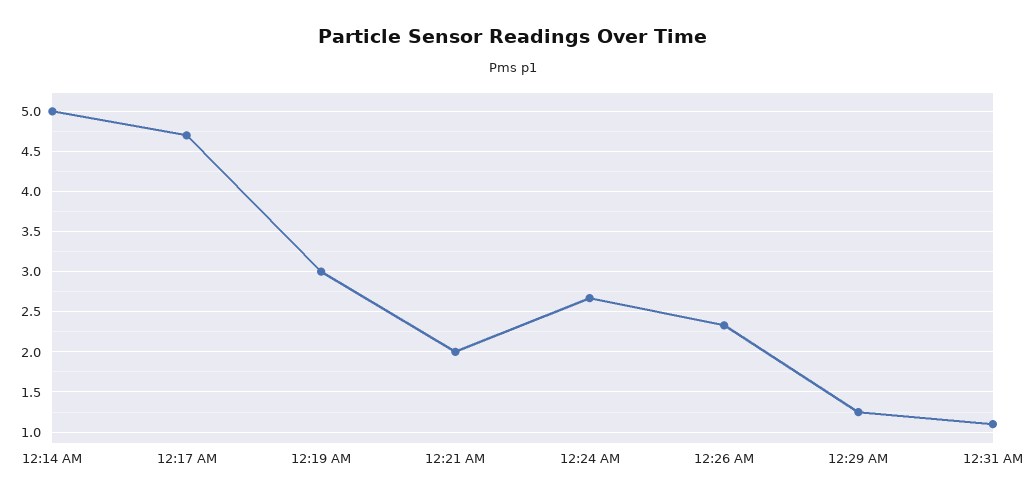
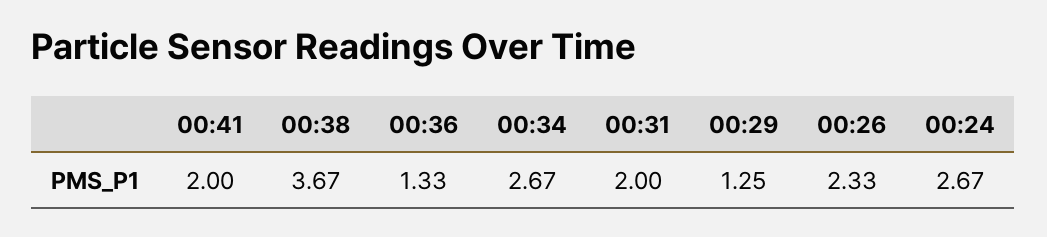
12:14 AM: 5 -> none
12:17 AM: 4.7 -> none
12:19 AM: 3 -> none
12:21 AM: 2 -> none
12:31 AM: 1.1 -> 2
00:41: none -> 2
00:38: none -> 3.67
00:36: none -> 1.33
00:34: none -> 2.67

